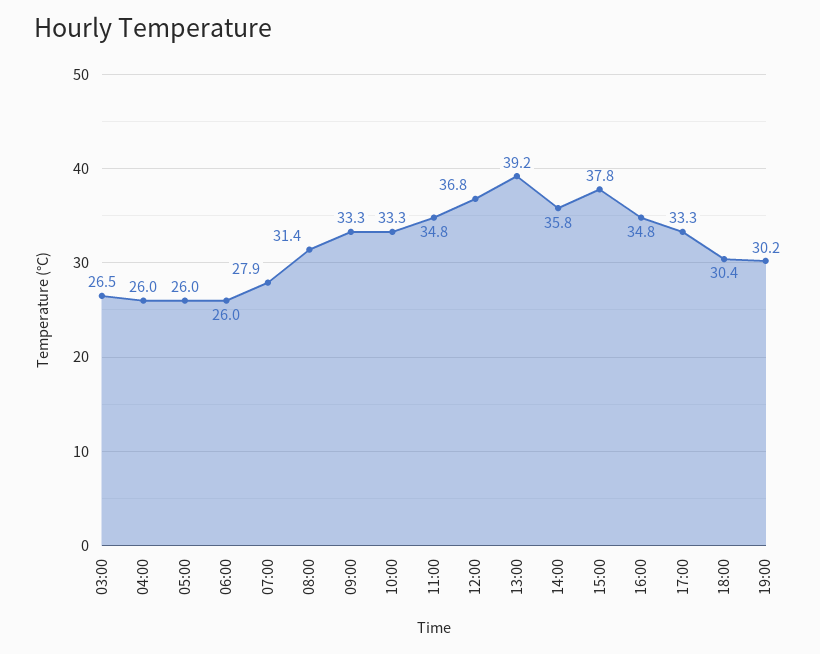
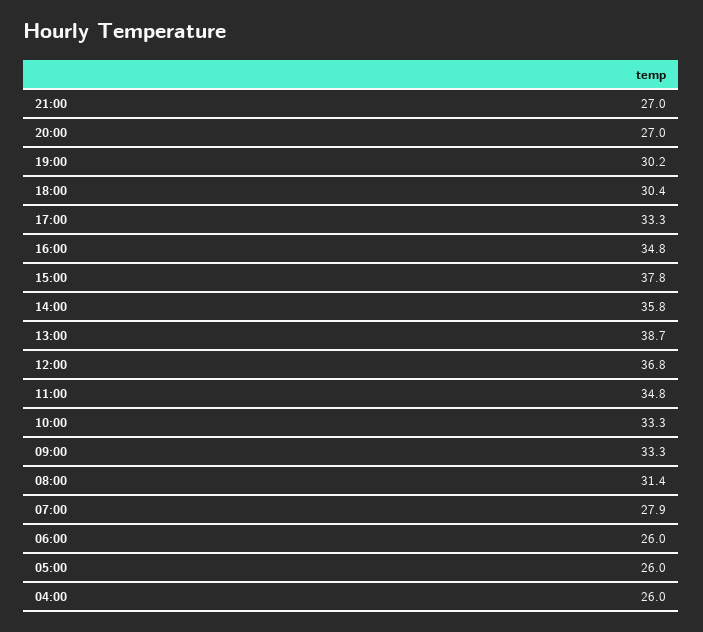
03:00: 26.5 -> none
13:00: 39.2 -> 38.7
21:00: none -> 27
20:00: none -> 27

